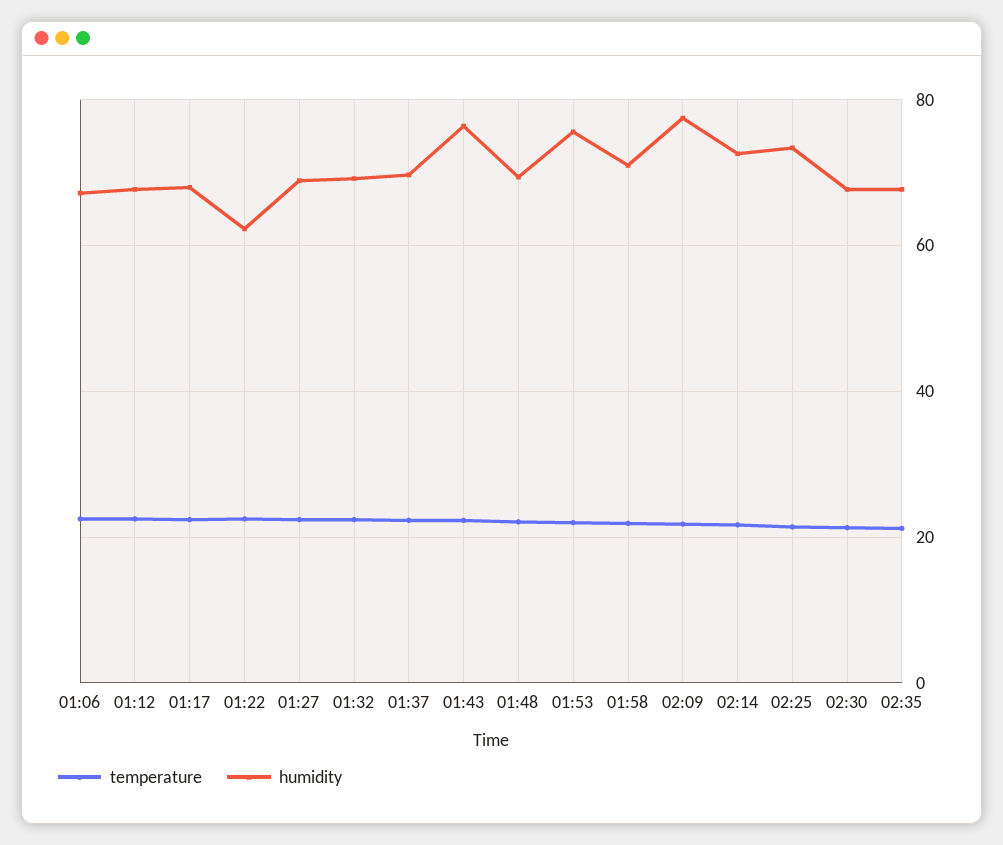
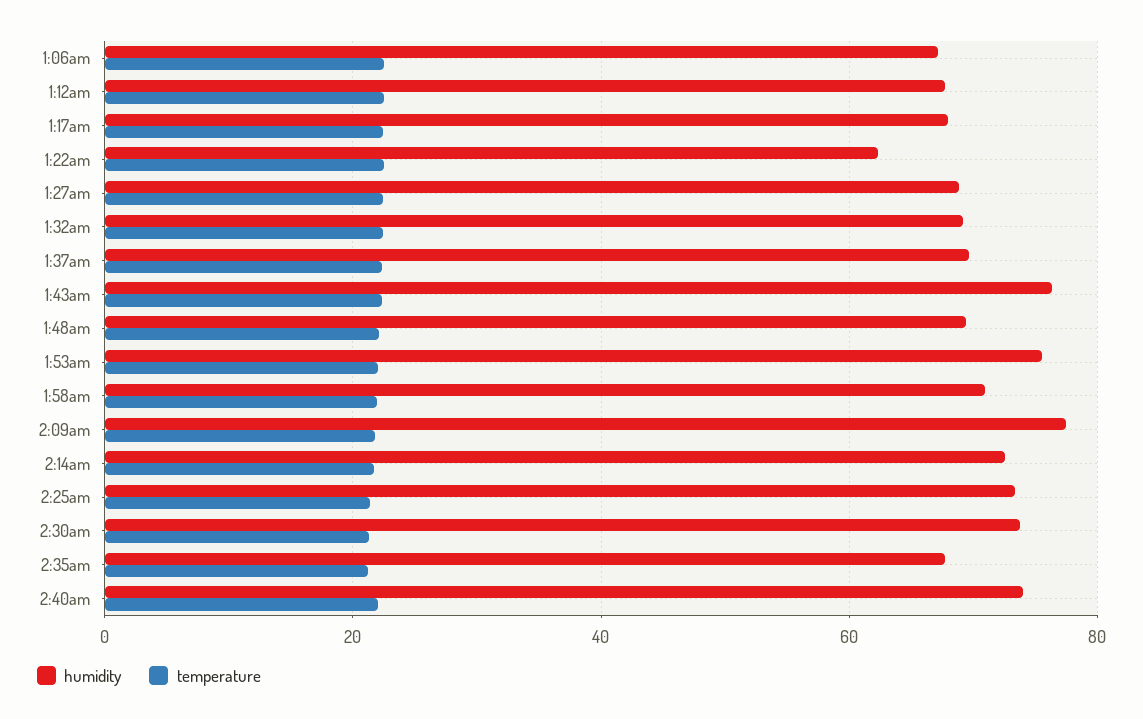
humidity, 02:30: 68 -> 74
humidity, 2:40am: none -> 74
temperature, 2:40am: none -> 22

